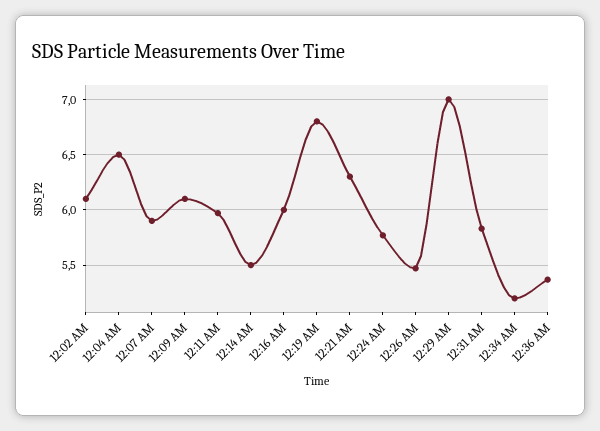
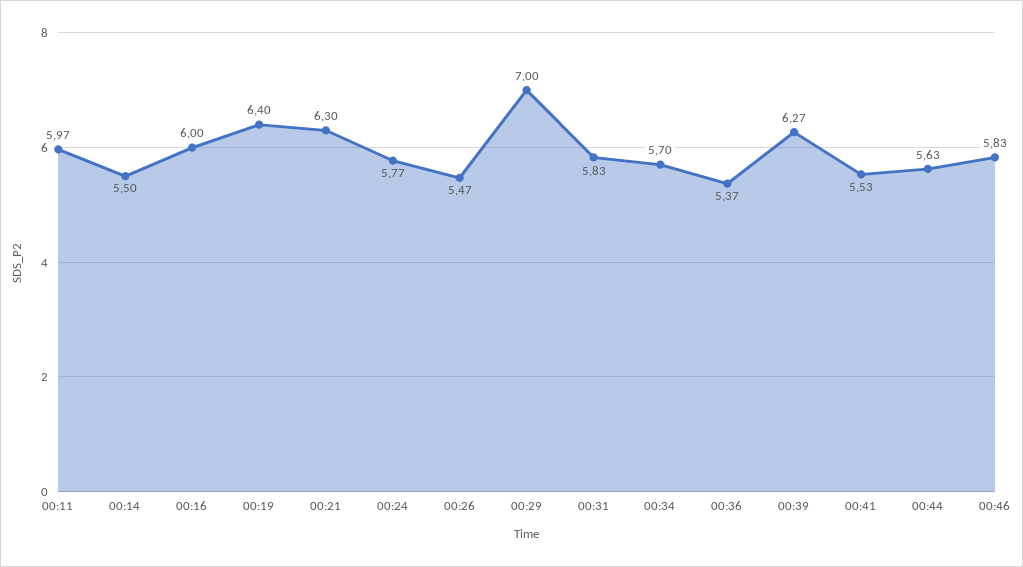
12:02 AM: 6.1 -> none
12:04 AM: 6.5 -> none
12:07 AM: 5.9 -> none
12:09 AM: 6.1 -> none
12:19 AM: 6.8 -> 6.4
12:34 AM: 5.2 -> 5.7
00:39: none -> 6.27
00:41: none -> 5.53
00:44: none -> 5.63
00:46: none -> 5.83

